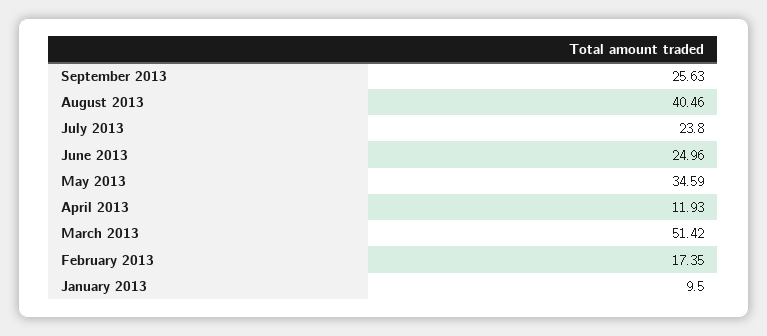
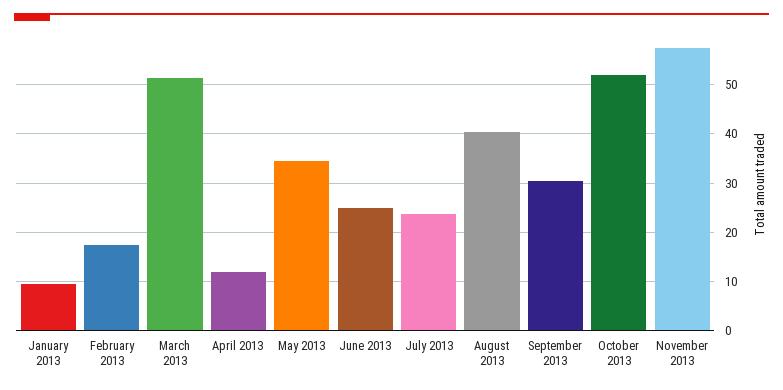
September 2013: 25.63 -> 30
October 2013: none -> 52
November 2013: none -> 58

